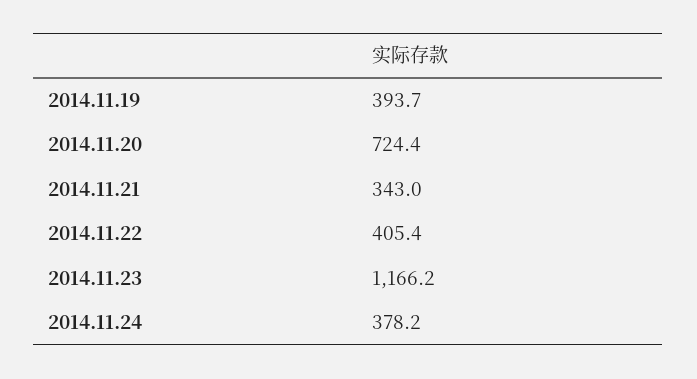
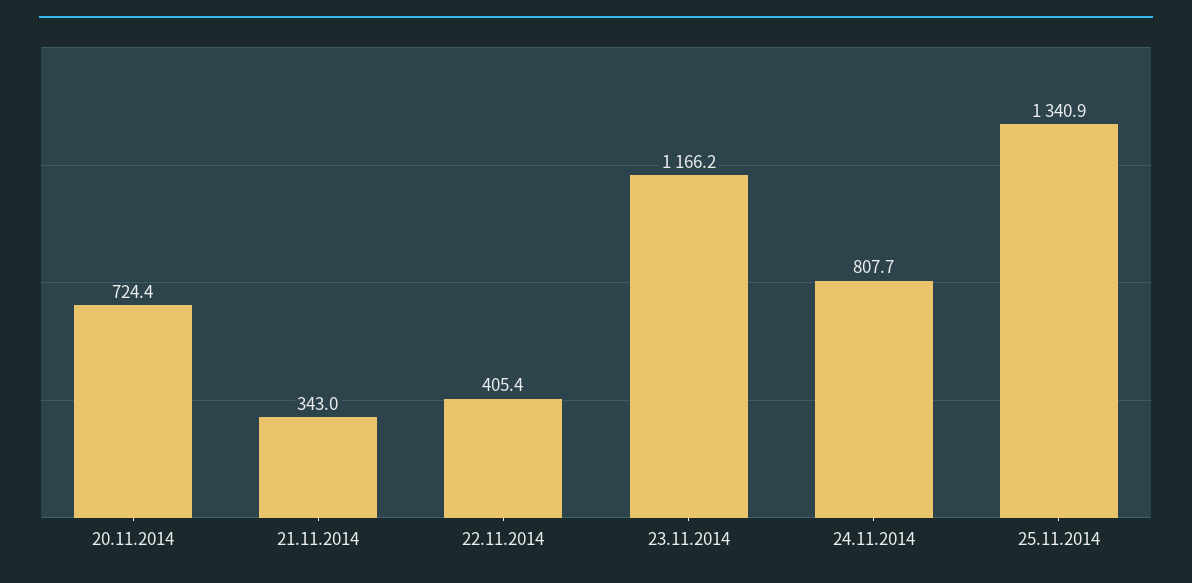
2014.11.19: 393.7 -> none
2014.11.24: 378.2 -> 807.7
25.11.2014: none -> 1340.9

